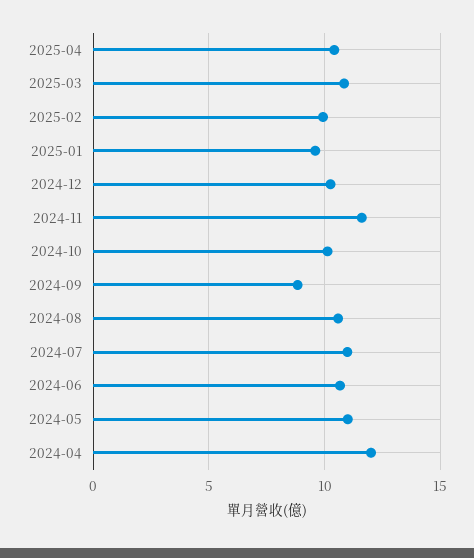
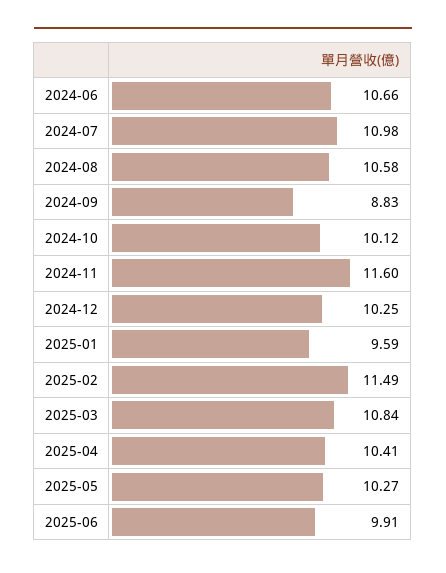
2025-02: 10 -> 11.49
2024-05: 11 -> none
2024-04: 12 -> none
2025-05: none -> 10.27
2025-06: none -> 9.91

